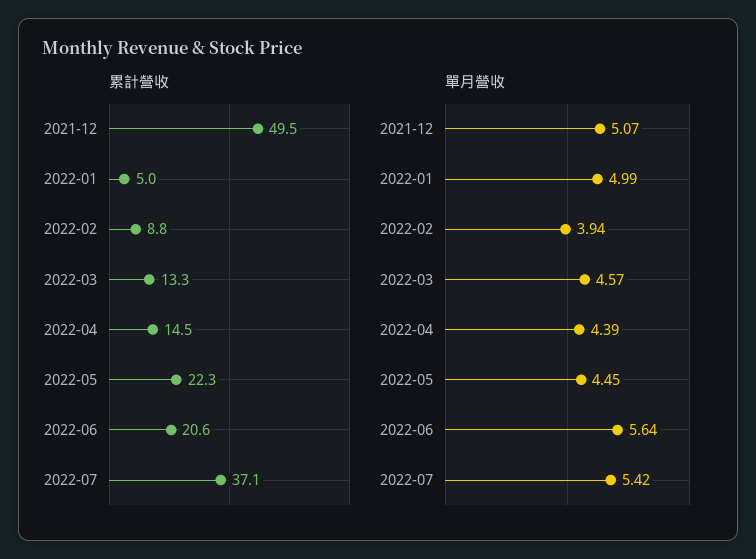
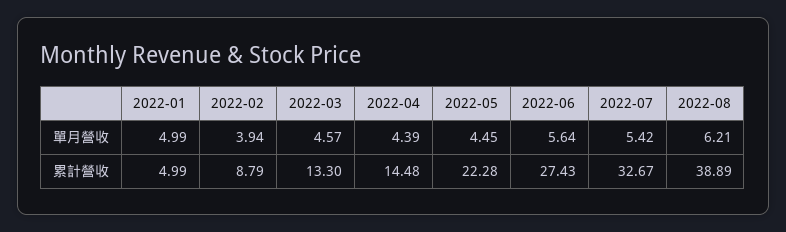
累計營收, 2021-12: 49.5 -> none
累計營收, 2022-06: 20.6 -> 27.43
累計營收, 2022-07: 37.1 -> 32.67
單月營收, 2021-12: 5.07 -> none
單月營收, 2022-08: none -> 6.21
累計營收, 2022-08: none -> 38.89

